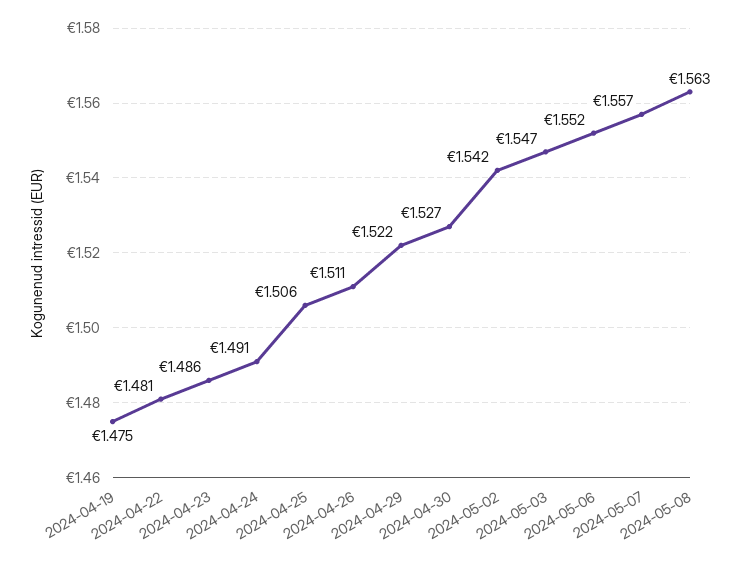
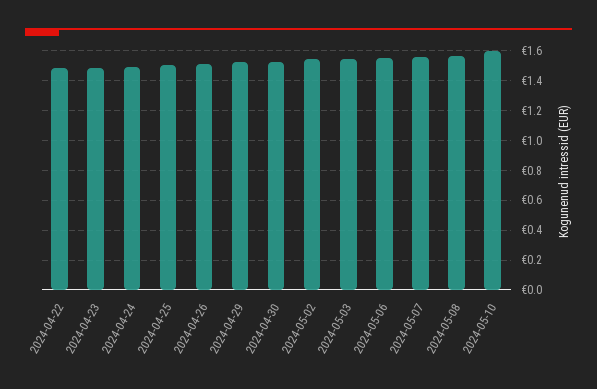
2024-04-19: 1.475 -> none
2024-05-10: none -> 1.6

